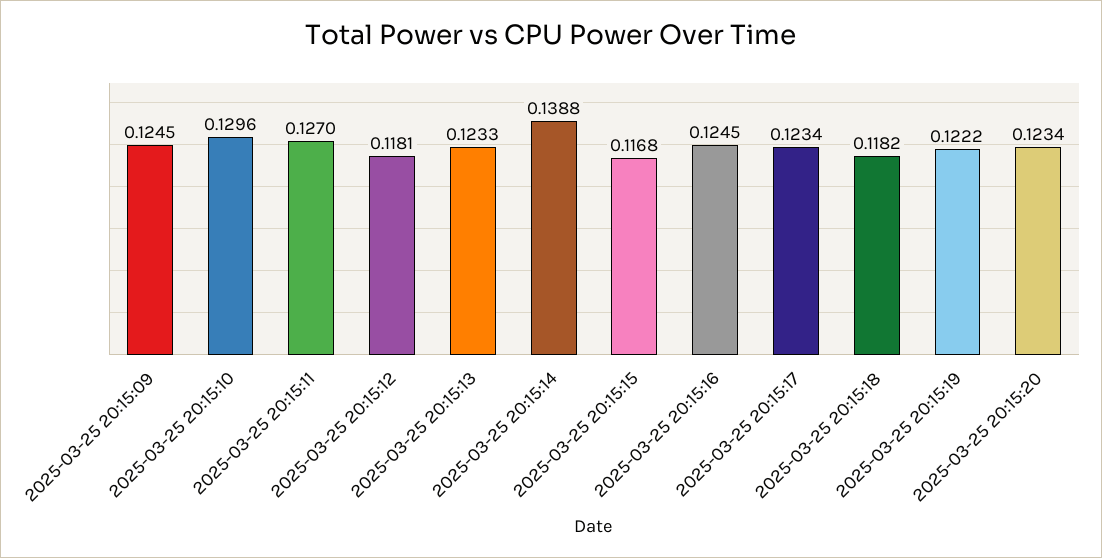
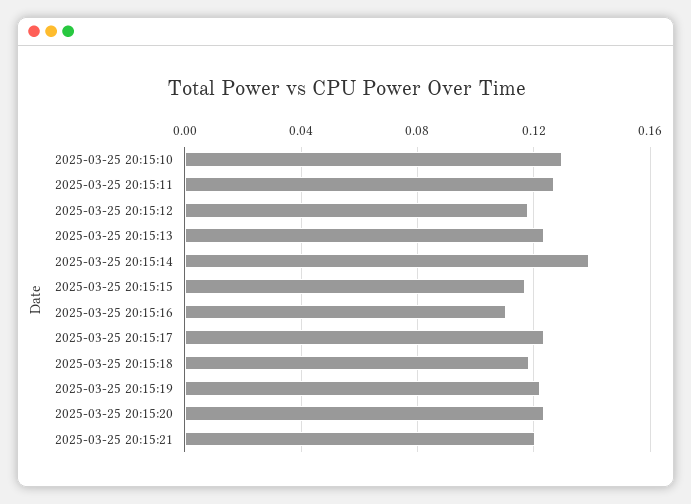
2025-03-25 20:15:09: 0.1245 -> none
2025-03-25 20:15:16: 0.1245 -> 0.11
2025-03-25 20:15:21: none -> 0.12

